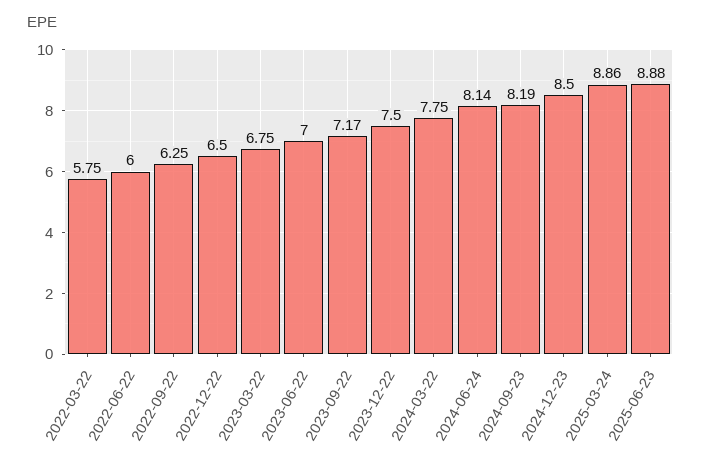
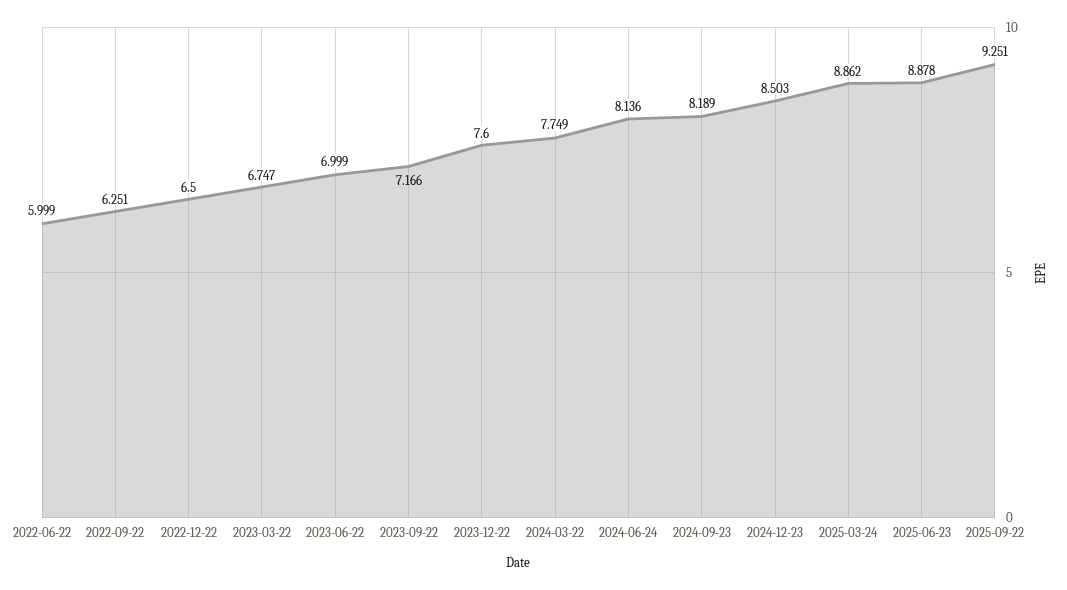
2022-03-22: 5.75 -> none
2023-12-22: 7.5 -> 7.6
2025-09-22: none -> 9.251

